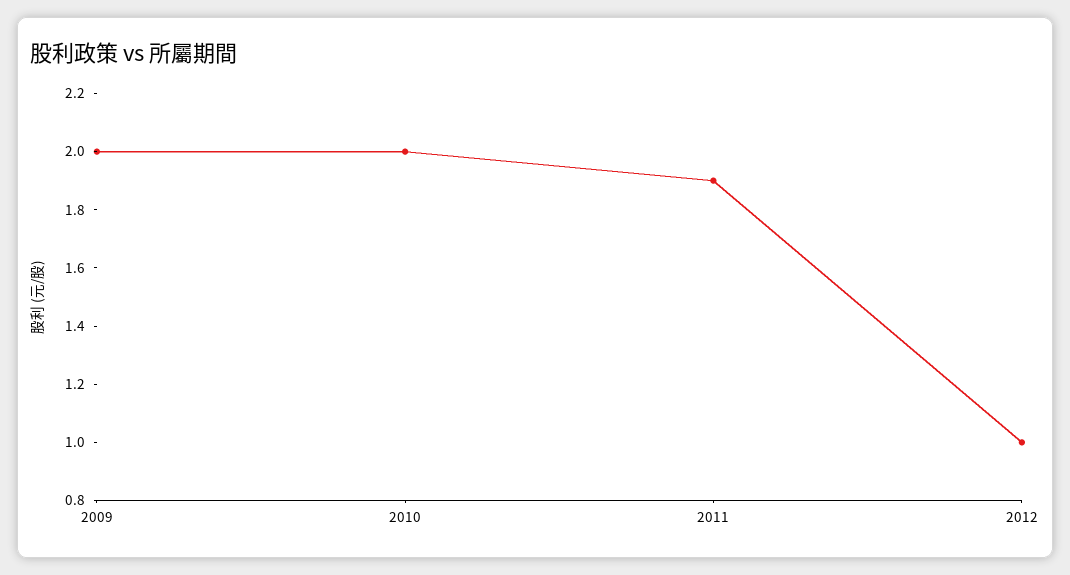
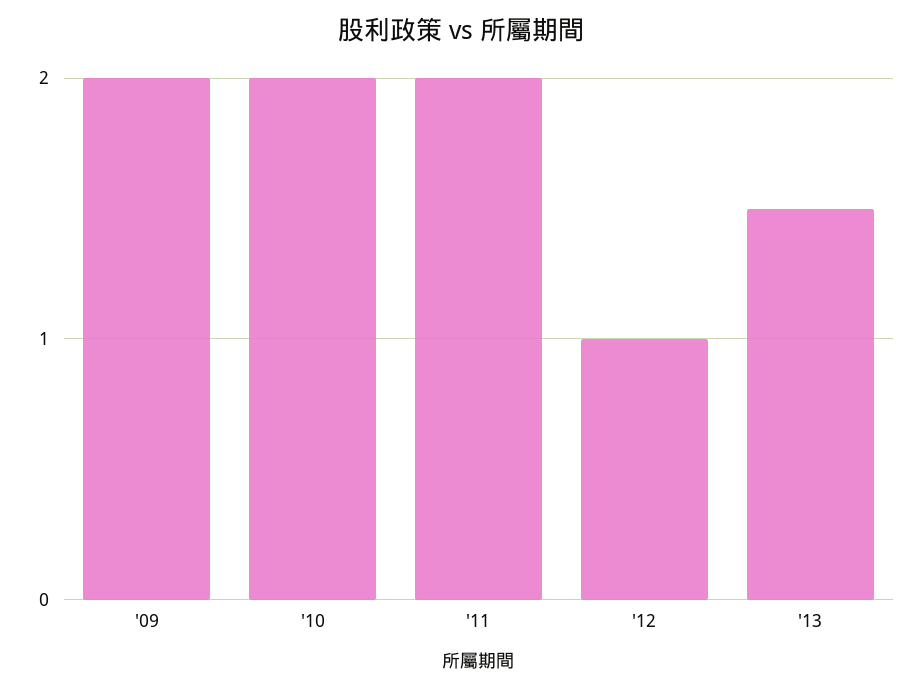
2011: 1.9 -> 2
'13: none -> 1.5

